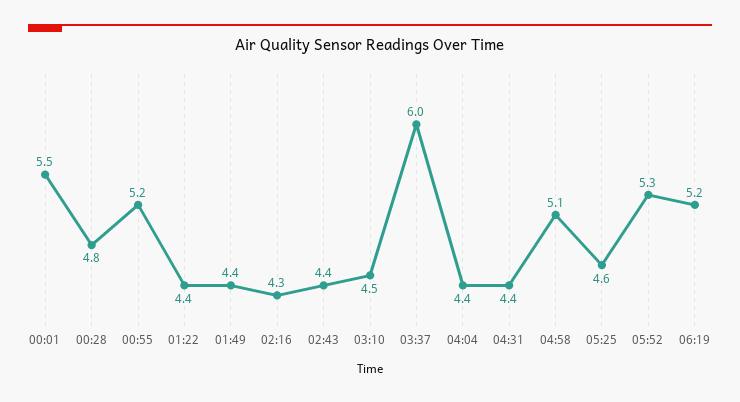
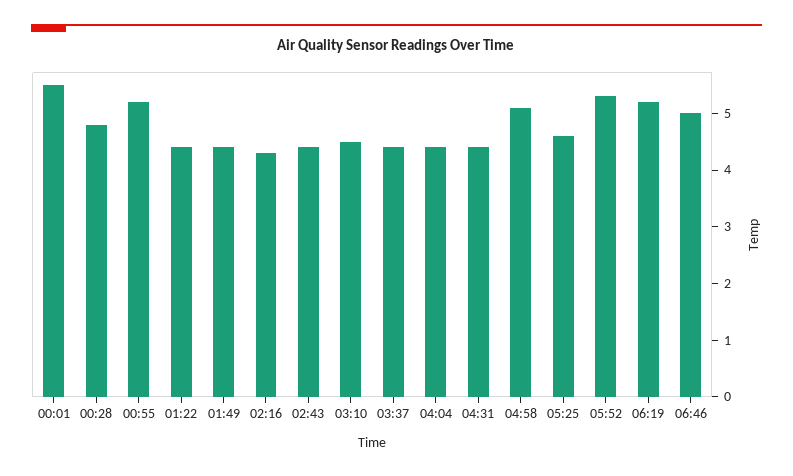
03:37: 6 -> 4.5
06:46: none -> 5

